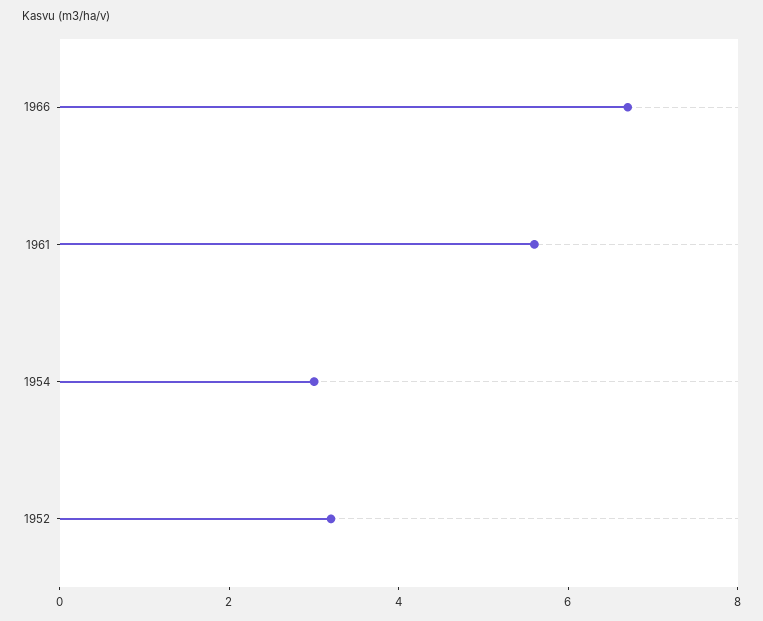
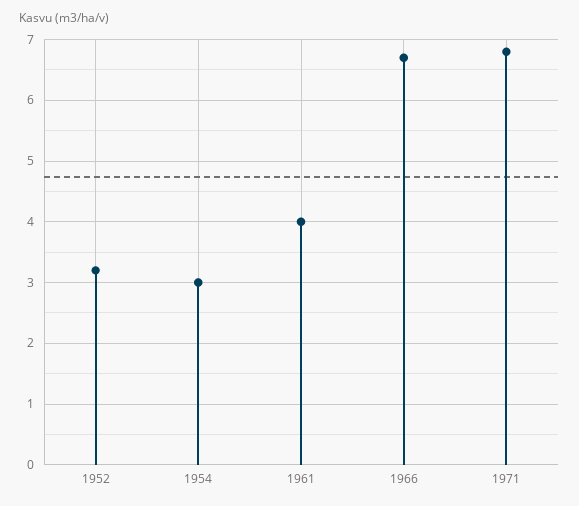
1961: 5.5 -> 4
1971: none -> 6.8

